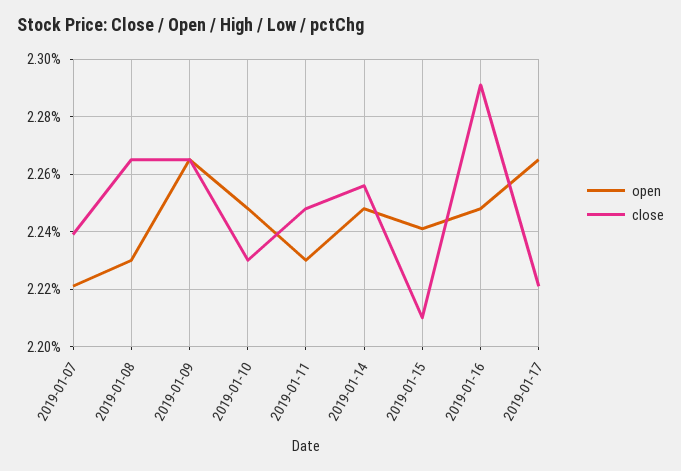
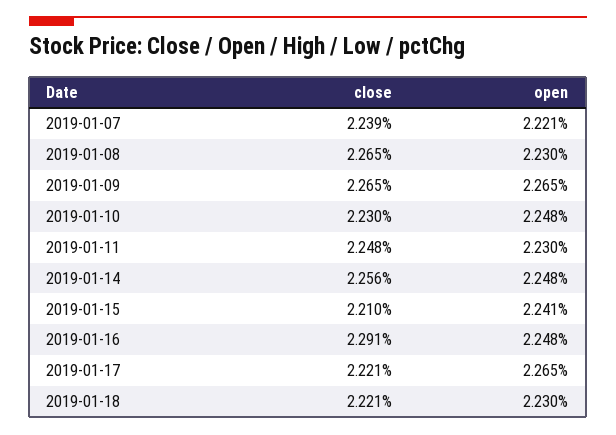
close, 2019-01-18: none -> 2.221
open, 2019-01-18: none -> 2.23

